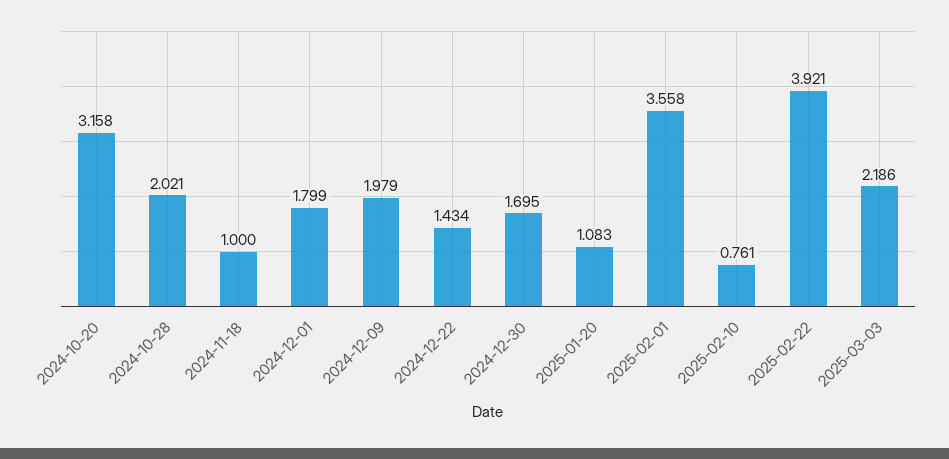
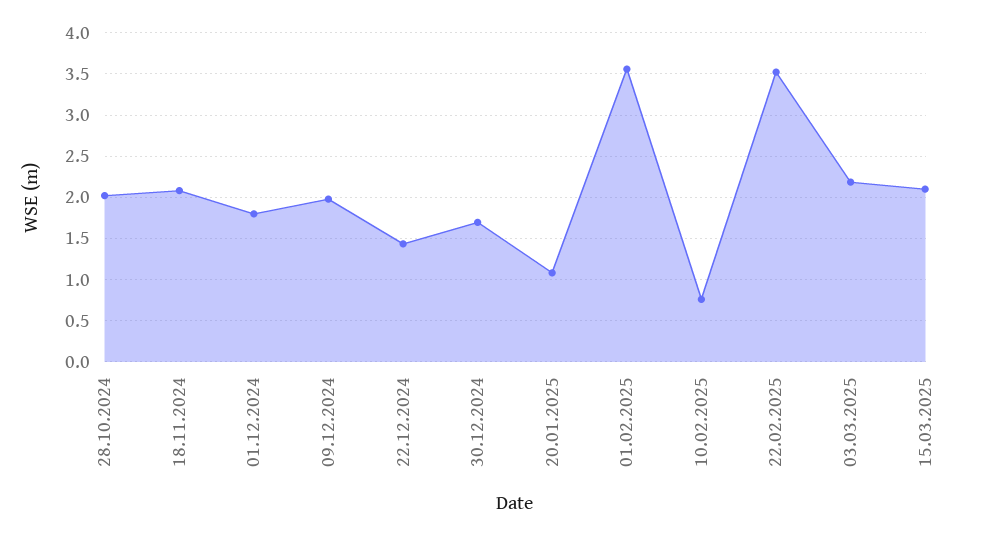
2024-10-20: 3.158 -> none
2024-11-18: 1 -> 2.1
2025-02-22: 3.921 -> 3.5
15.03.2025: none -> 2.1

